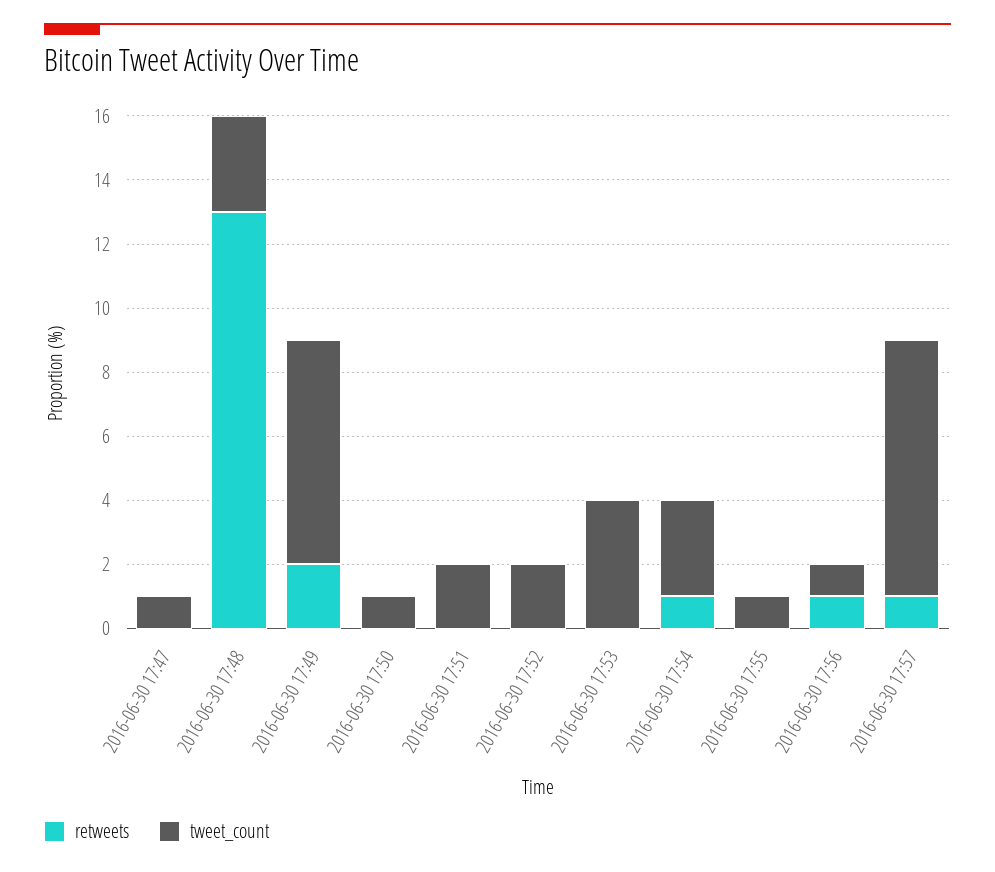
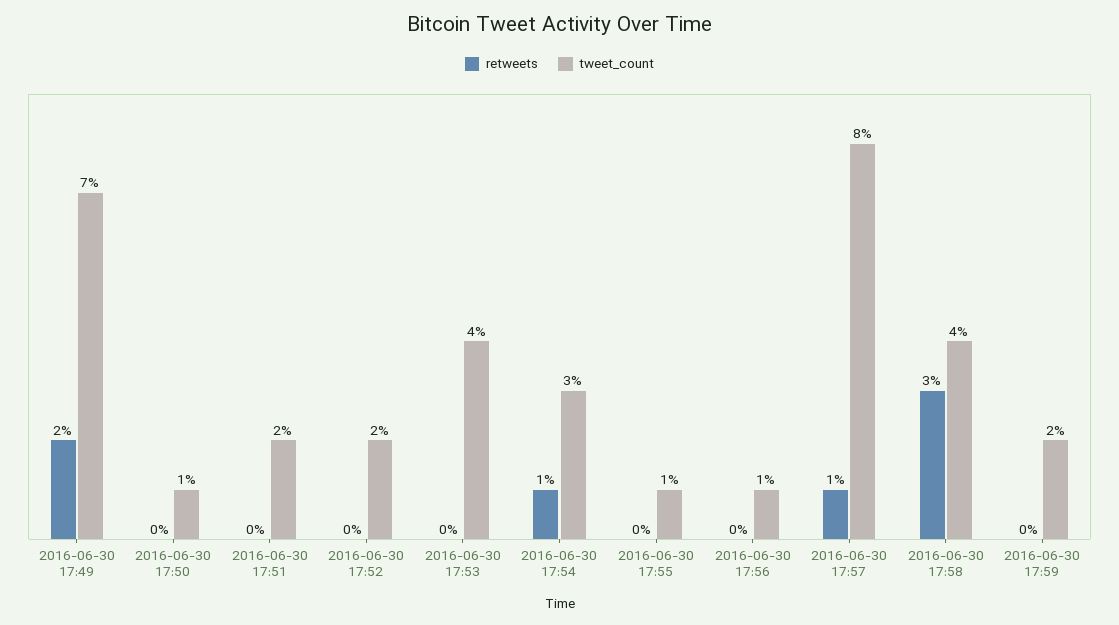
retweets, 2016-06-30 17:47: 0 -> none
tweet_count, 2016-06-30 17:47: 1 -> none
retweets, 2016-06-30 17:48: 13 -> none
tweet_count, 2016-06-30 17:48: 3 -> none
retweets, 2016-06-30 17:56: 1 -> 0
retweets, 2016-06-30 17:58: none -> 3
tweet_count, 2016-06-30 17:58: none -> 4
retweets, 2016-06-30 17:59: none -> 0
tweet_count, 2016-06-30 17:59: none -> 2

